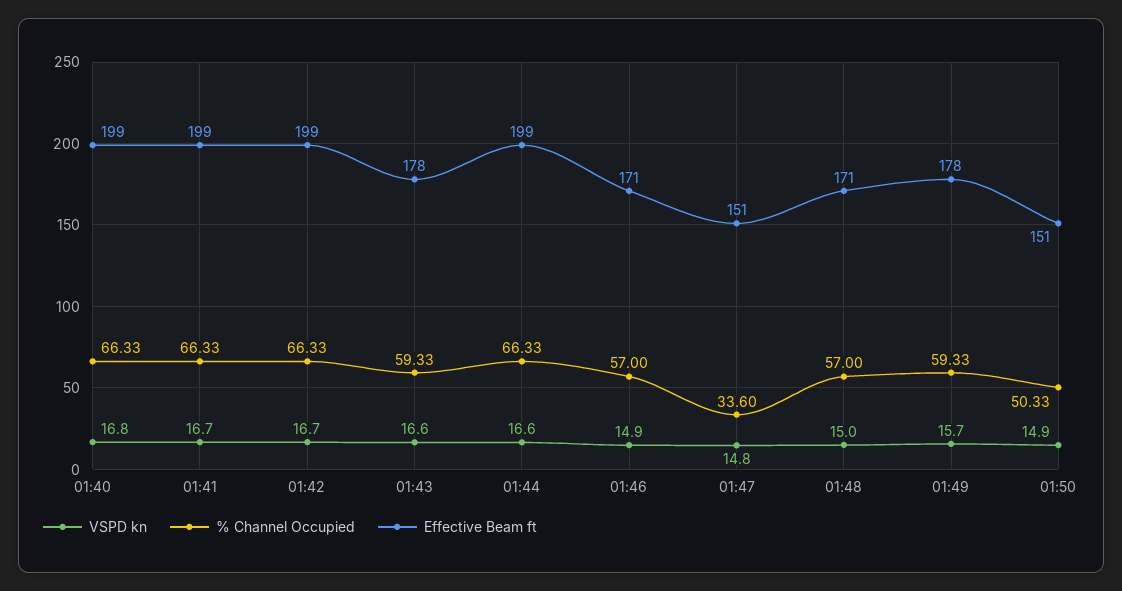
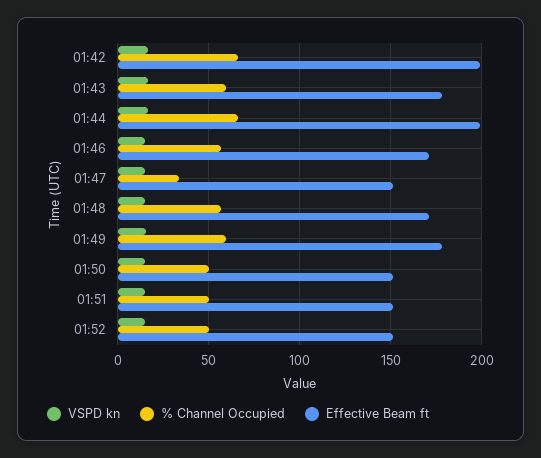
VSPD kn, 01:40: 16.8 -> none
% Channel Occupied, 01:40: 66.33 -> none
Effective Beam ft, 01:40: 199 -> none
VSPD kn, 01:41: 16.7 -> none
% Channel Occupied, 01:41: 66.33 -> none
Effective Beam ft, 01:41: 199 -> none
VSPD kn, 01:51: none -> 15
% Channel Occupied, 01:51: none -> 50
Effective Beam ft, 01:51: none -> 150
VSPD kn, 01:52: none -> 15
% Channel Occupied, 01:52: none -> 50
Effective Beam ft, 01:52: none -> 150

